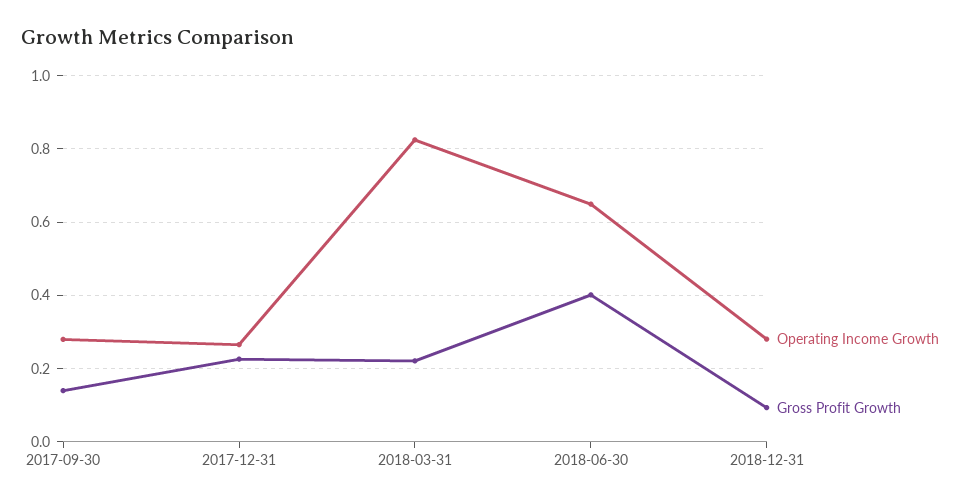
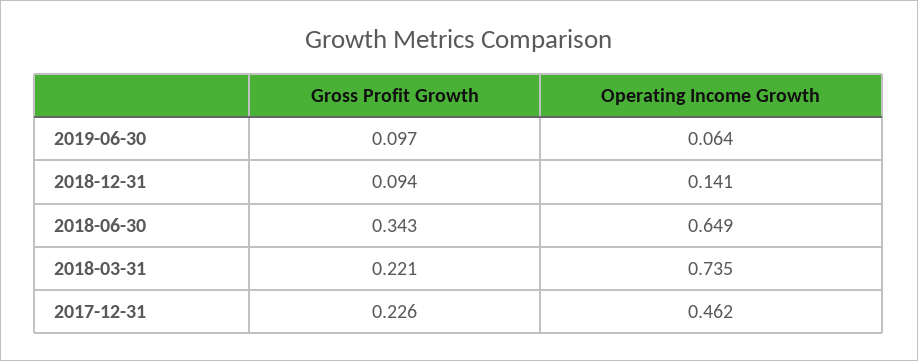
Operating Income Growth, 2017-09-30: 0.28 -> none
Gross Profit Growth, 2017-09-30: 0.14 -> none
Operating Income Growth, 2017-12-31: 0.26 -> 0.462
Operating Income Growth, 2018-03-31: 0.82 -> 0.735
Gross Profit Growth, 2018-06-30: 0.4 -> 0.343
Operating Income Growth, 2018-12-31: 0.28 -> 0.141
Gross Profit Growth, 2019-06-30: none -> 0.097
Operating Income Growth, 2019-06-30: none -> 0.064

